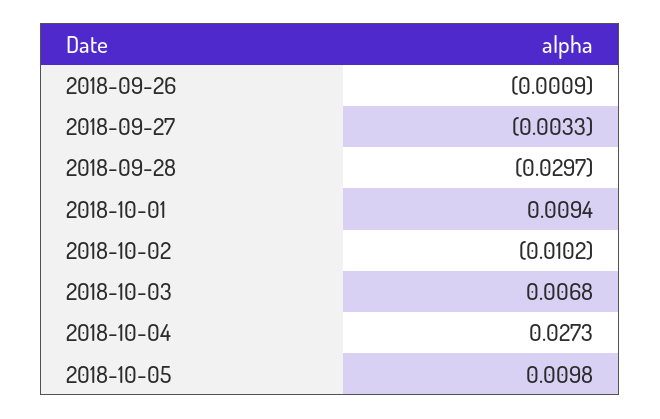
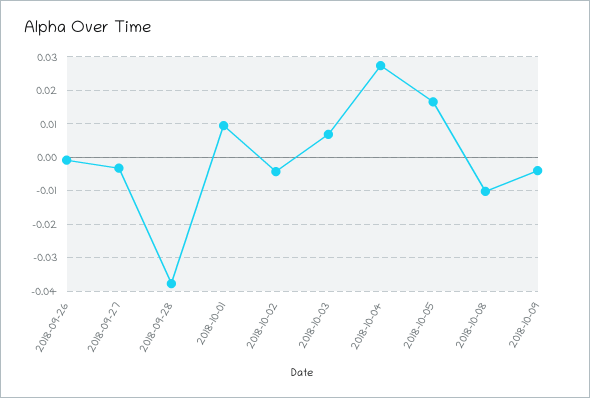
2018-09-28: -0.0297 -> -0.038
2018-10-02: -0.0102 -> -0.004
2018-10-05: 0.0098 -> 0.016
2018-10-08: none -> -0.01
2018-10-09: none -> -0.004

